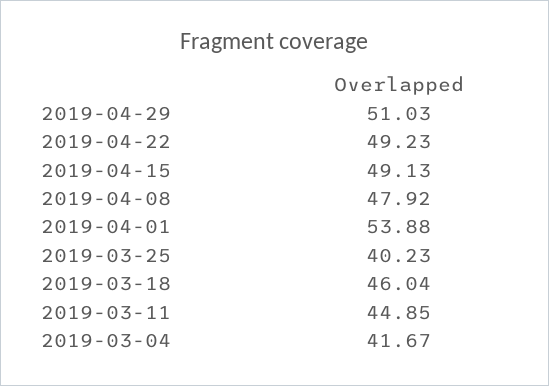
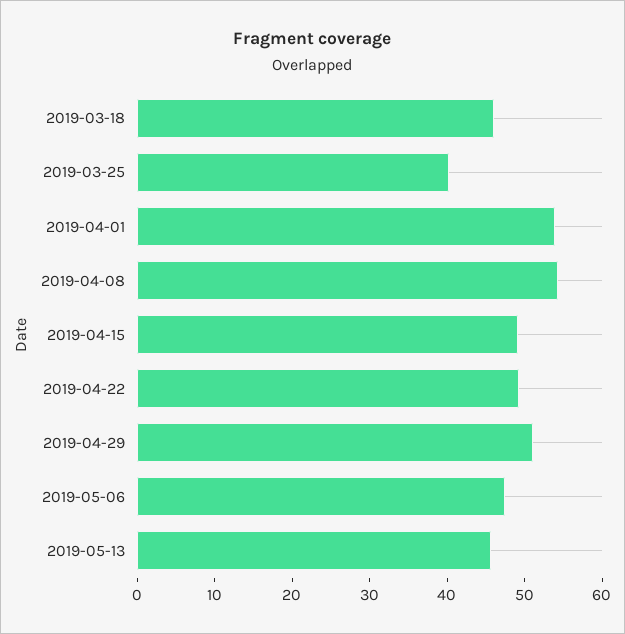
2019-04-08: 47.92 -> 54
2019-03-11: 44.85 -> none
2019-03-04: 41.67 -> none
2019-05-06: none -> 48
2019-05-13: none -> 46

